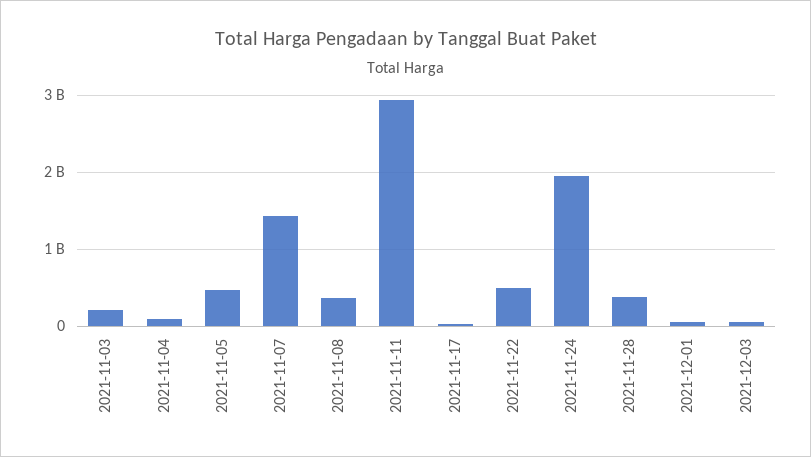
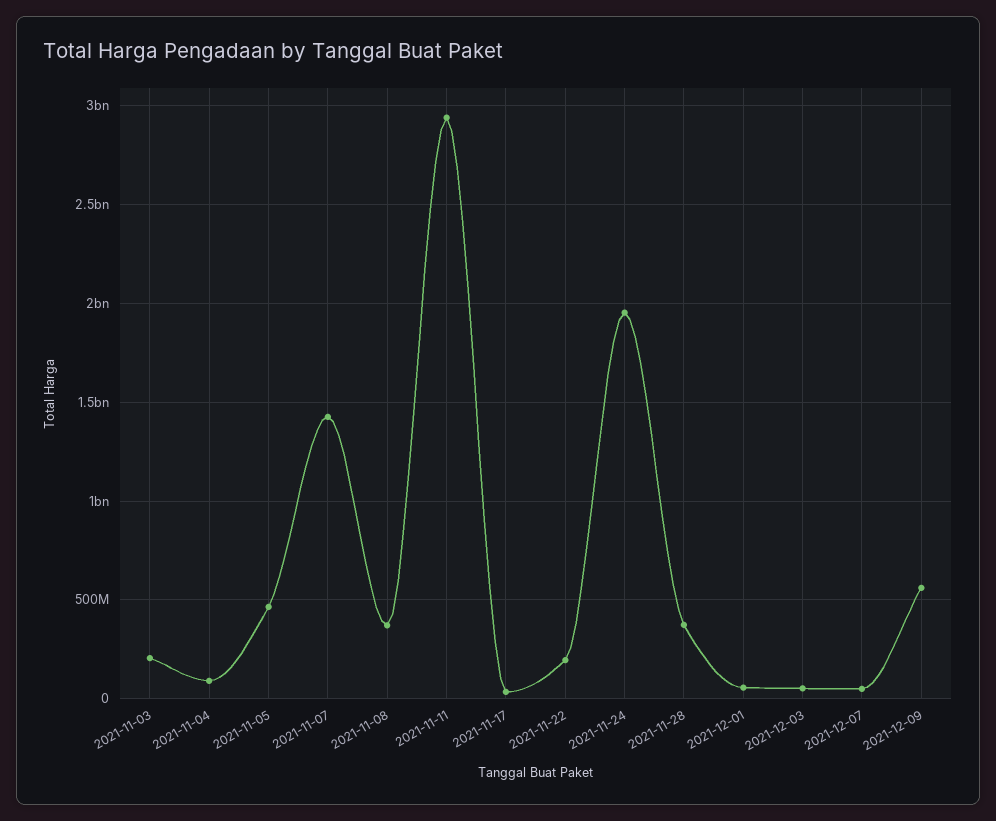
2021-11-22: 500000000 -> 200000000
2021-12-07: none -> 50000000
2021-12-09: none -> 550000000

